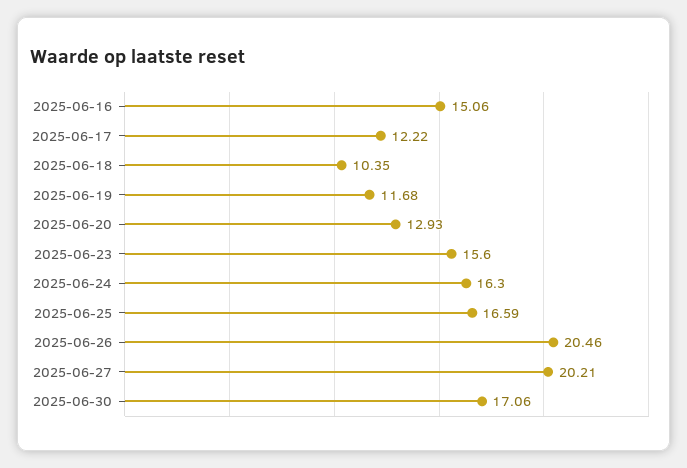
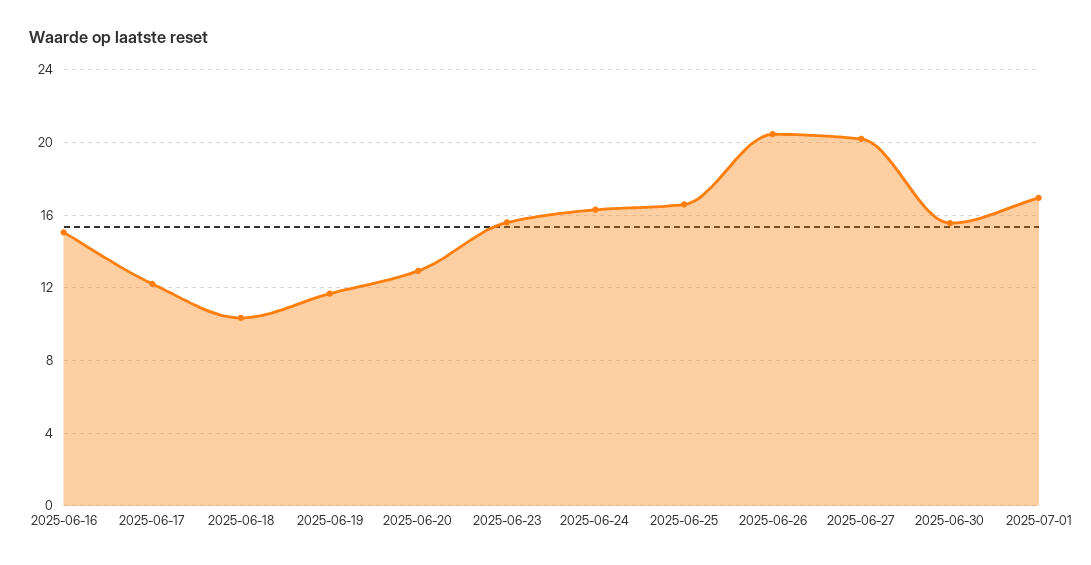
2025-06-30: 17.06 -> 15.5
2025-07-01: none -> 17

